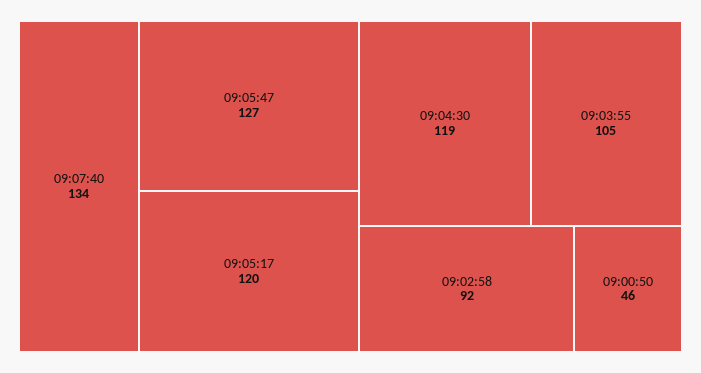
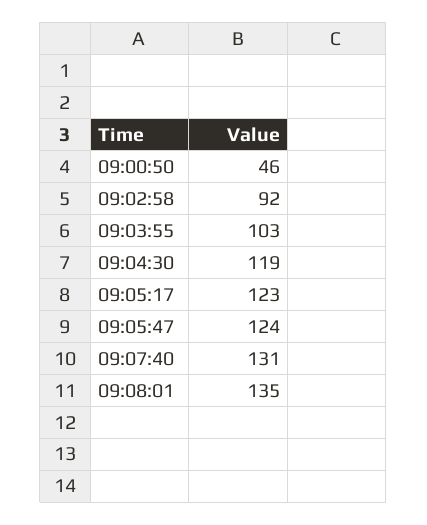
09:07:40: 134 -> 131
09:05:47: 127 -> 124
09:05:17: 120 -> 123
09:03:55: 105 -> 103
09:08:01: none -> 135

